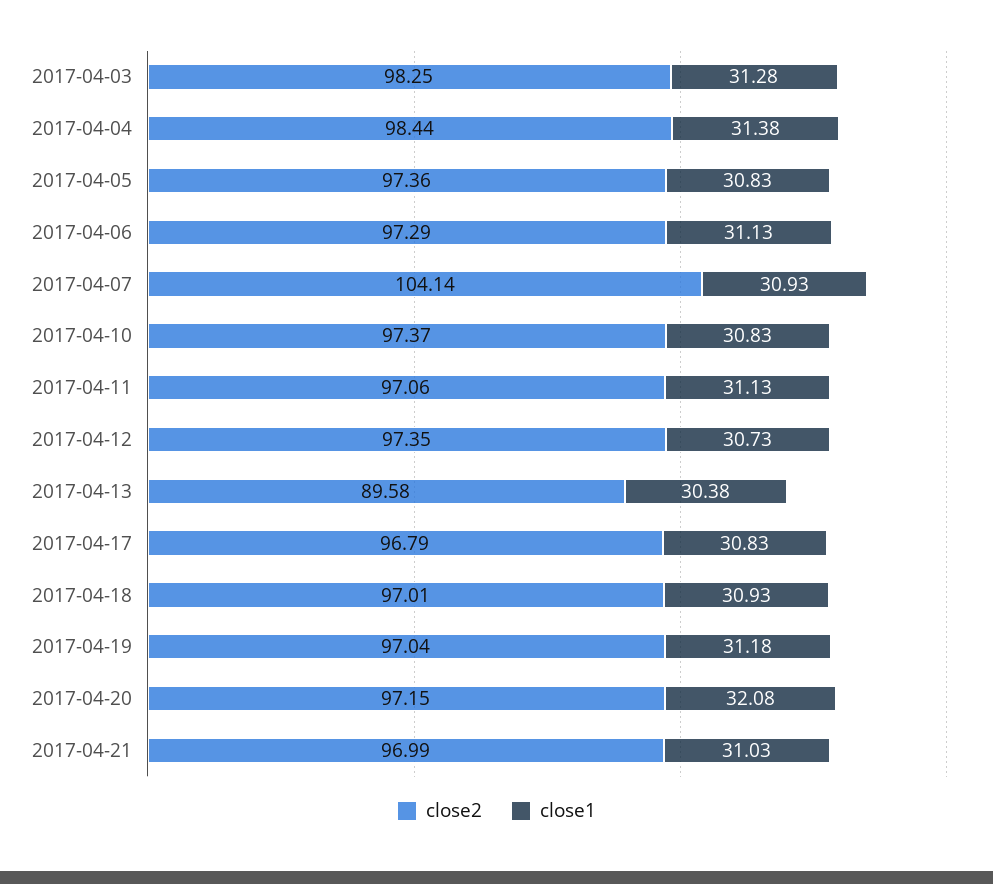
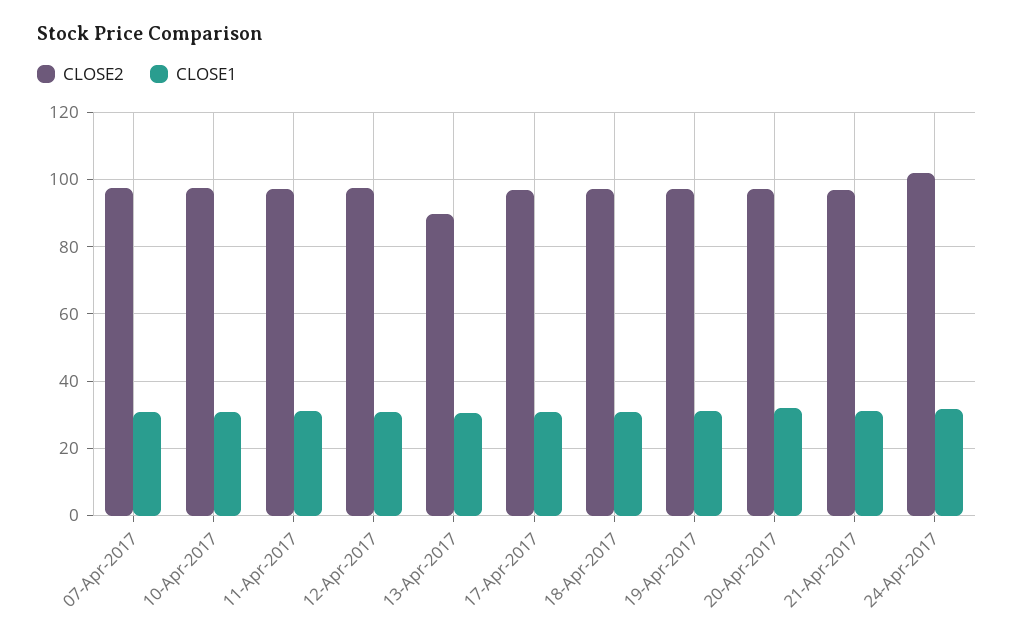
close2, 2017-04-03: 98.25 -> none
close1, 2017-04-03: 31.28 -> none
close2, 2017-04-04: 98.44 -> none
close1, 2017-04-04: 31.38 -> none
close2, 2017-04-05: 97.36 -> none
close1, 2017-04-05: 30.83 -> none
close2, 2017-04-06: 97.29 -> none
close1, 2017-04-06: 31.13 -> none
close2, 2017-04-07: 104.14 -> 98
close2, 24-Apr-2017: none -> 102
close1, 24-Apr-2017: none -> 32

